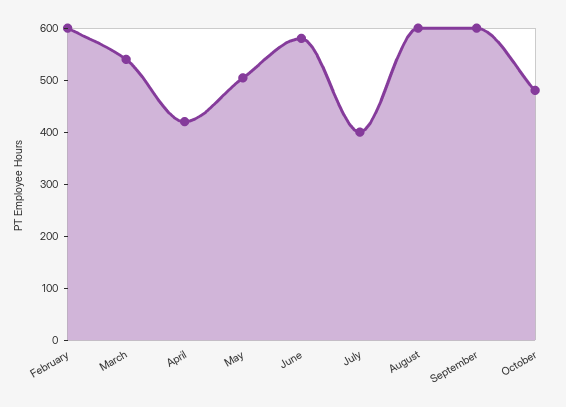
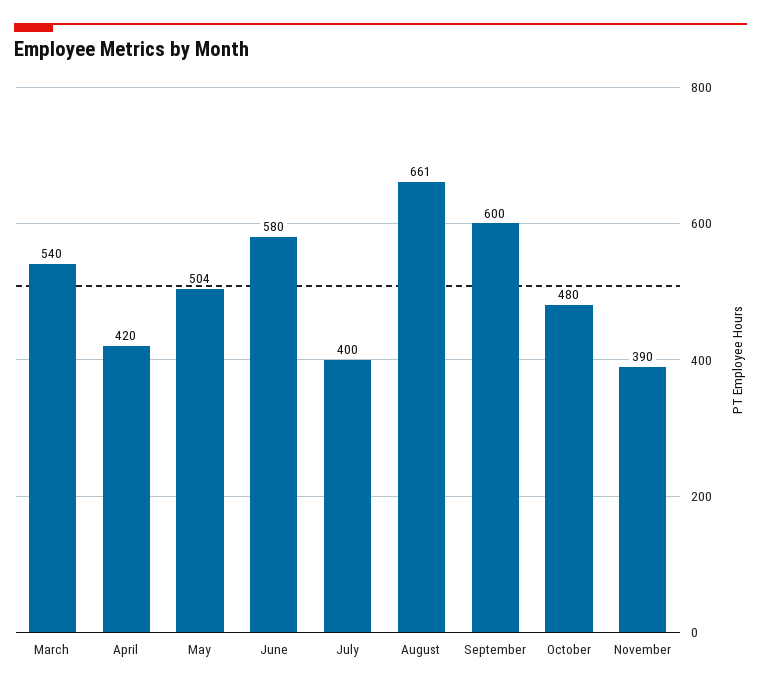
February: 600 -> none
August: 600 -> 661
November: none -> 390

